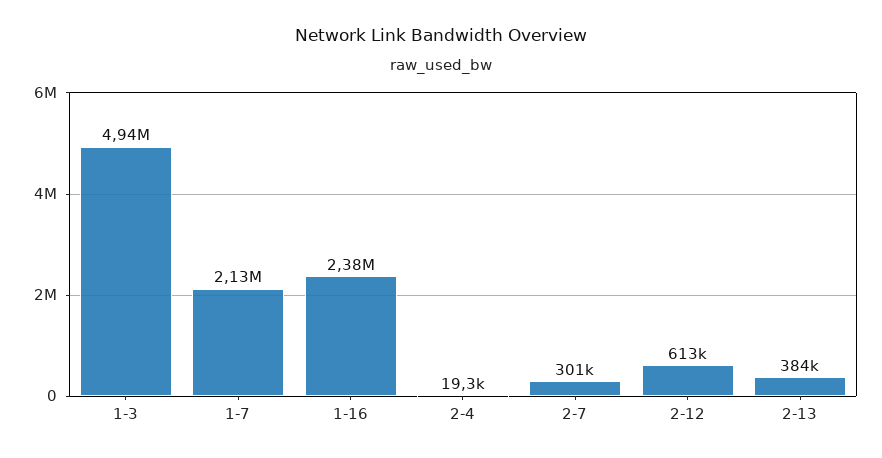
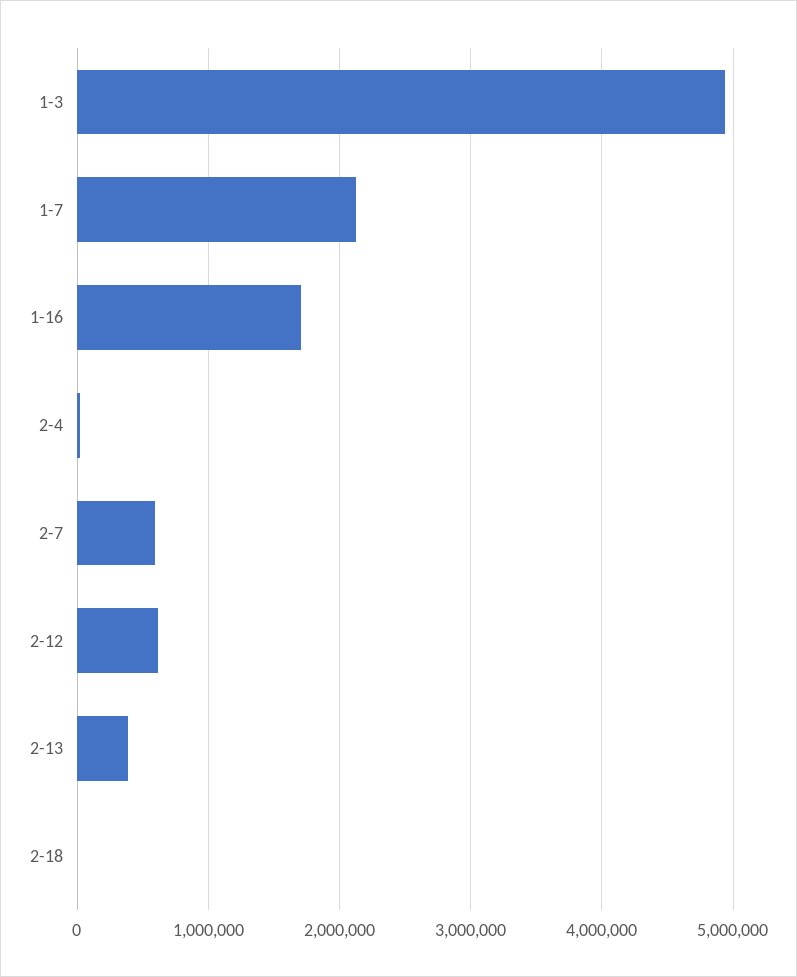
1-16: 2380000 -> 1700000
2-7: 301000 -> 600000
2-18: none -> 0

